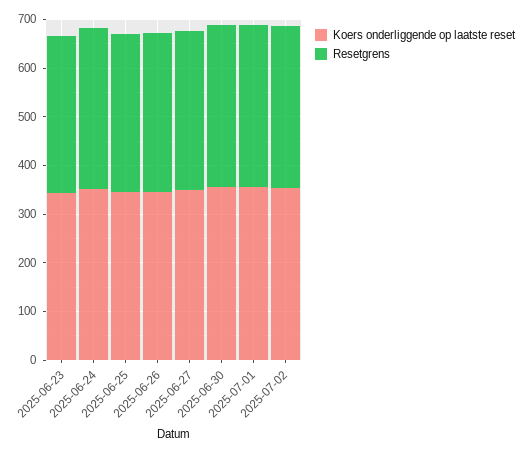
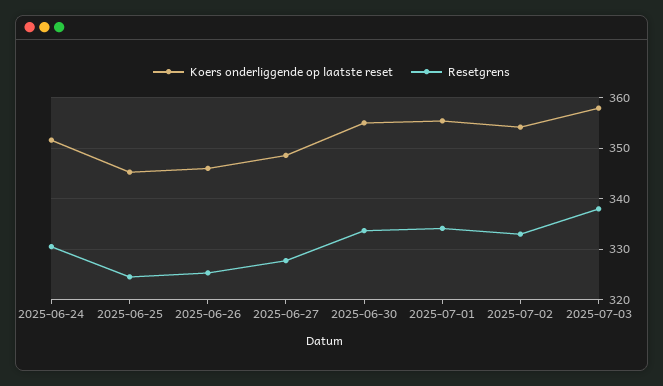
Koers onderliggende op laatste reset, 2025-06-23: 340 -> none
Resetgrens, 2025-06-23: 320 -> none
Koers onderliggende op laatste reset, 2025-07-03: none -> 358
Resetgrens, 2025-07-03: none -> 338

